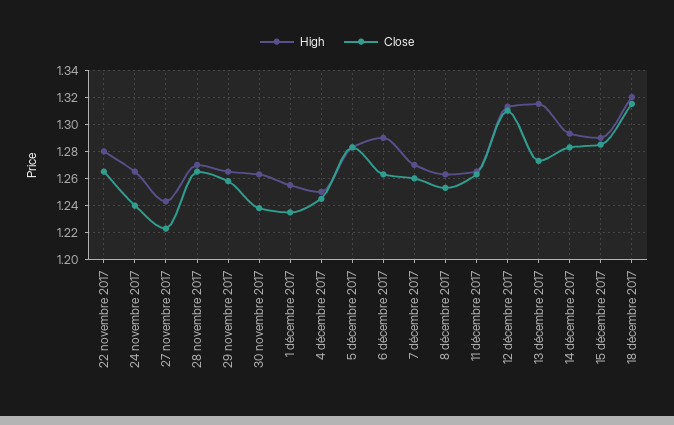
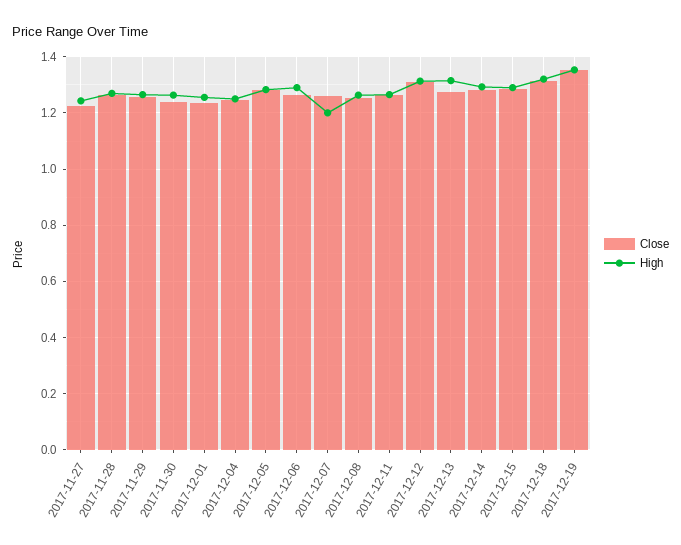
High, 22 novembre 2017: 1.28 -> none
Close, 22 novembre 2017: 1.265 -> none
High, 24 novembre 2017: 1.265 -> none
Close, 24 novembre 2017: 1.24 -> none
High, 7 décembre 2017: 1.27 -> 1.2
Close, 2017-12-19: none -> 1.35
High, 2017-12-19: none -> 1.35

